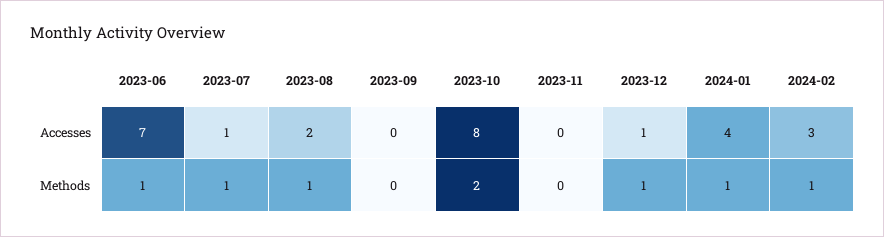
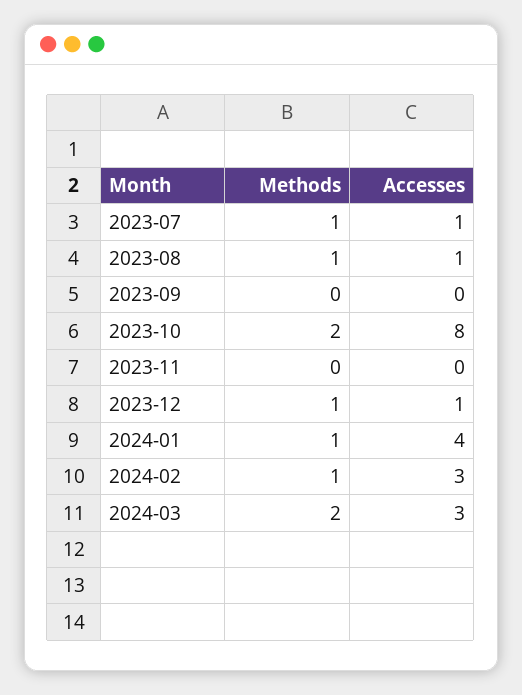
2023-06, Accesses: 7 -> none
2023-08, Accesses: 2 -> 1
2023-06, Methods: 1 -> none
2024-03, Methods: none -> 2
2024-03, Accesses: none -> 3

